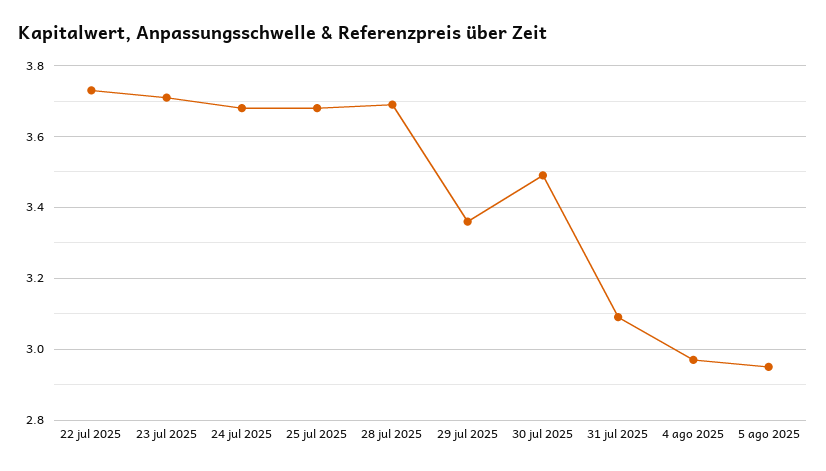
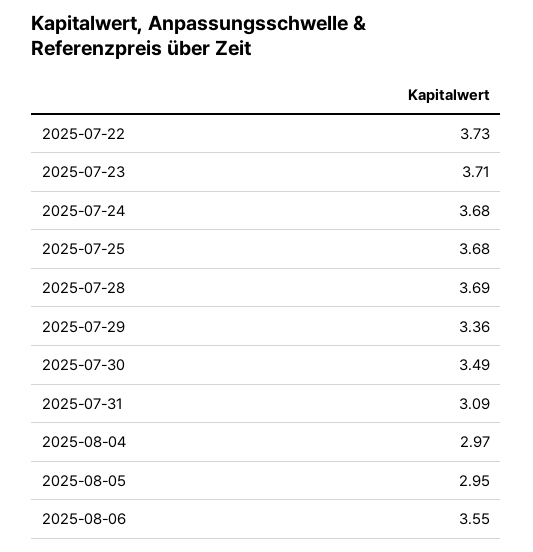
2025-08-06: none -> 3.55

